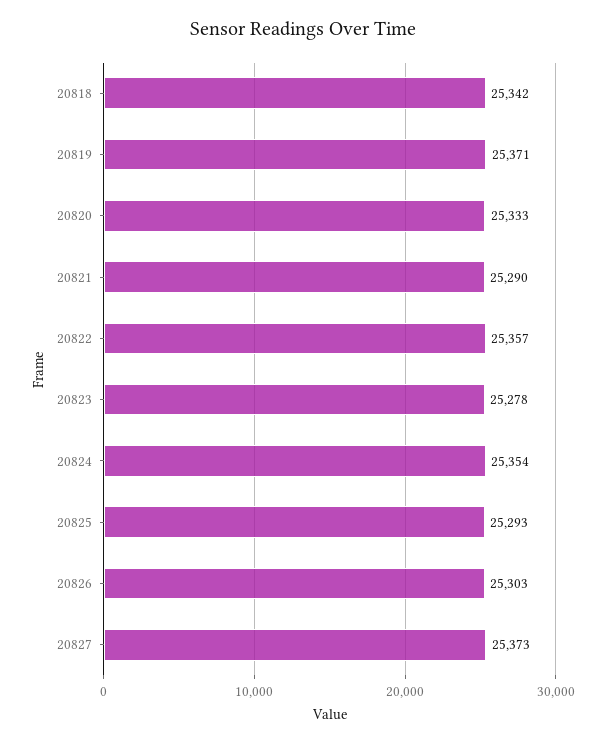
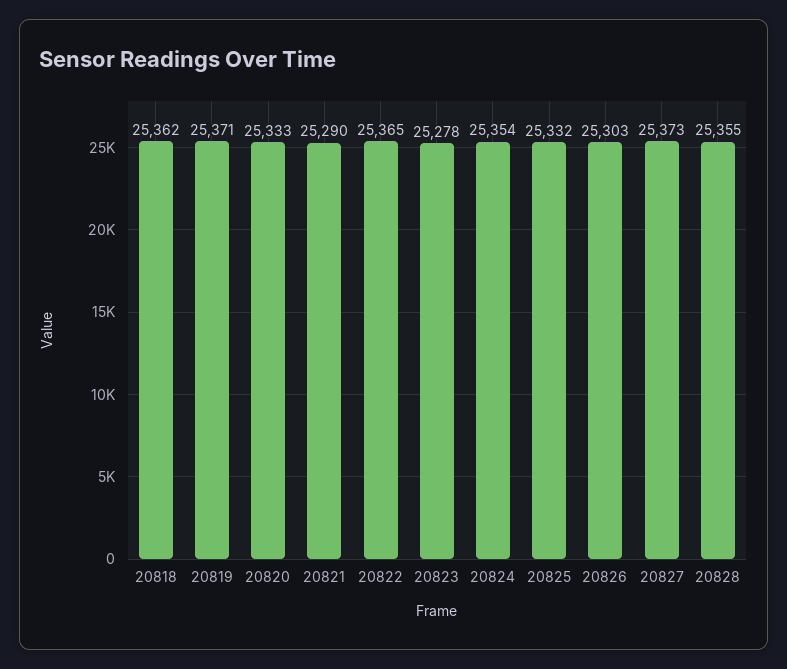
20818: 25342 -> 25362
20822: 25357 -> 25365
20825: 25293 -> 25332
20828: none -> 25355

